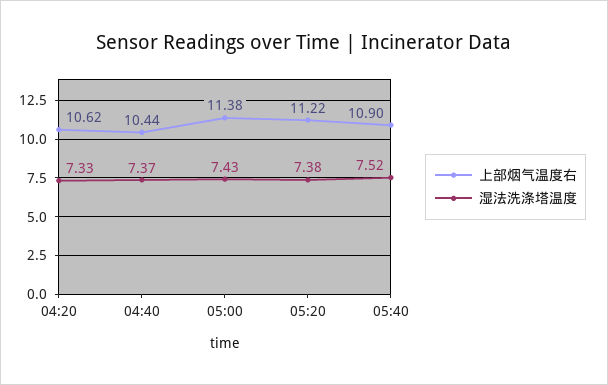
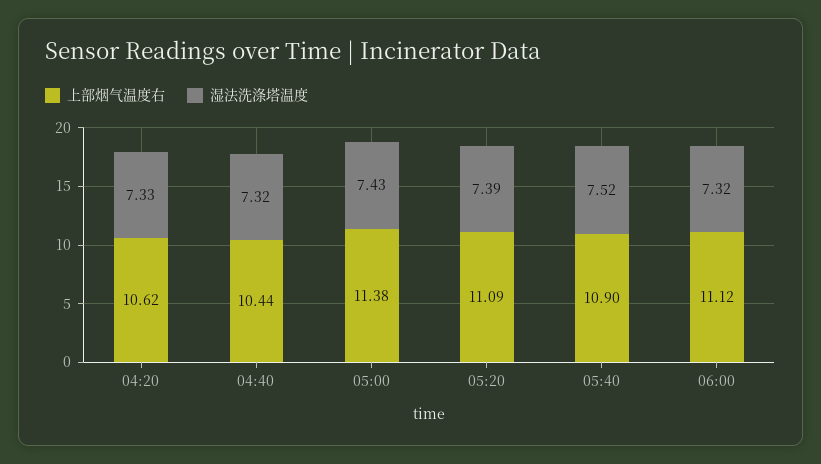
湿法洗涤塔温度, 04:40: 7.37 -> 7.32
上部烟气温度右, 05:20: 11.22 -> 11.09
湿法洗涤塔温度, 05:20: 7.38 -> 7.39
上部烟气温度右, 06:00: none -> 11.12
湿法洗涤塔温度, 06:00: none -> 7.32

